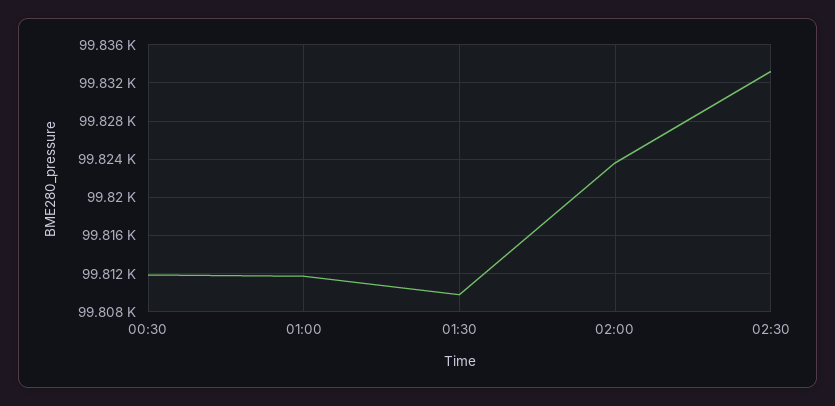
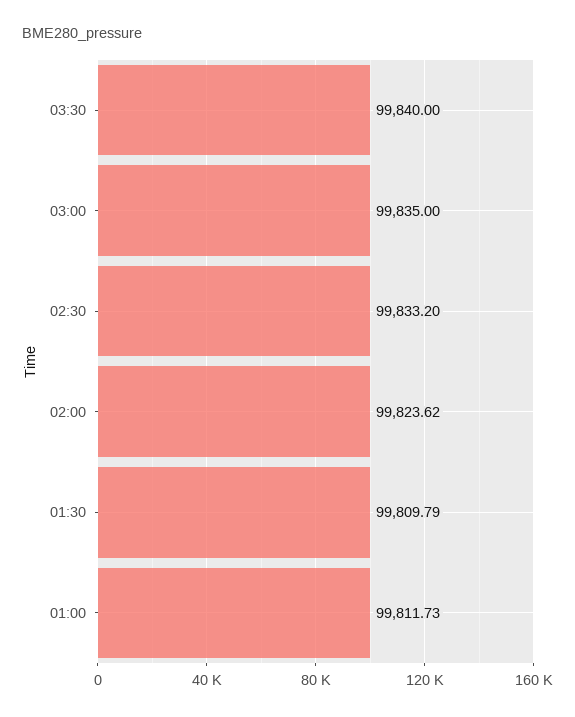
00:30: 99812 -> none
03:30: none -> 99840
03:00: none -> 99835

